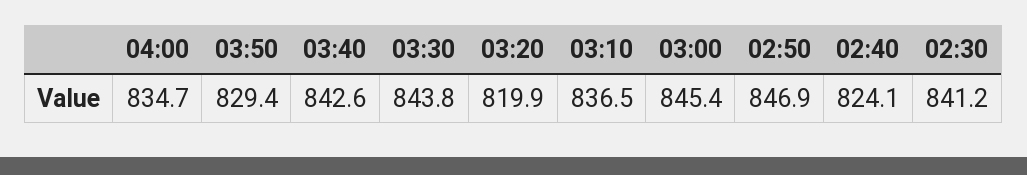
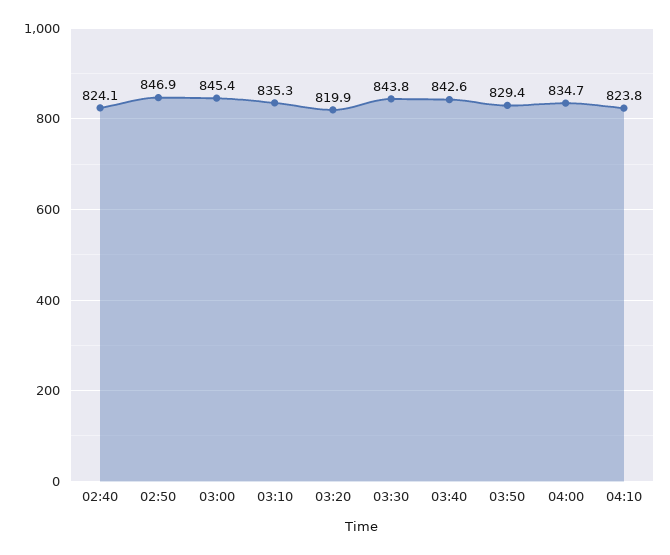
03:10: 836.5 -> 835.3
02:30: 841.2 -> none
04:10: none -> 823.8

